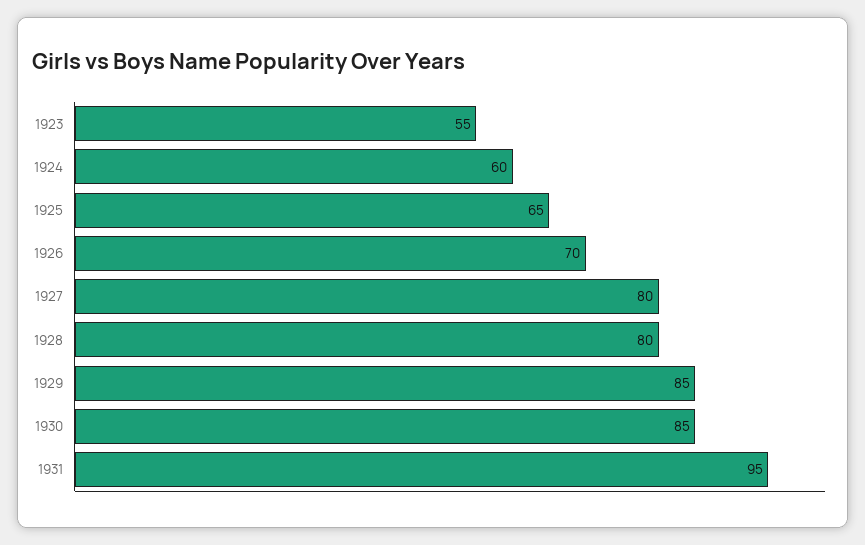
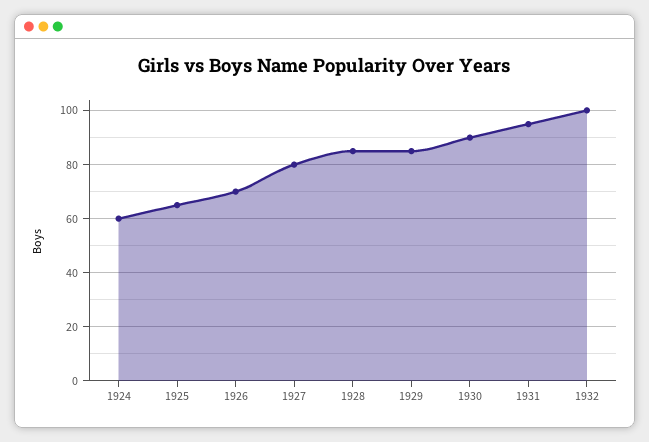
1923: 55 -> none
1928: 80 -> 85
1930: 85 -> 90
1932: none -> 100

